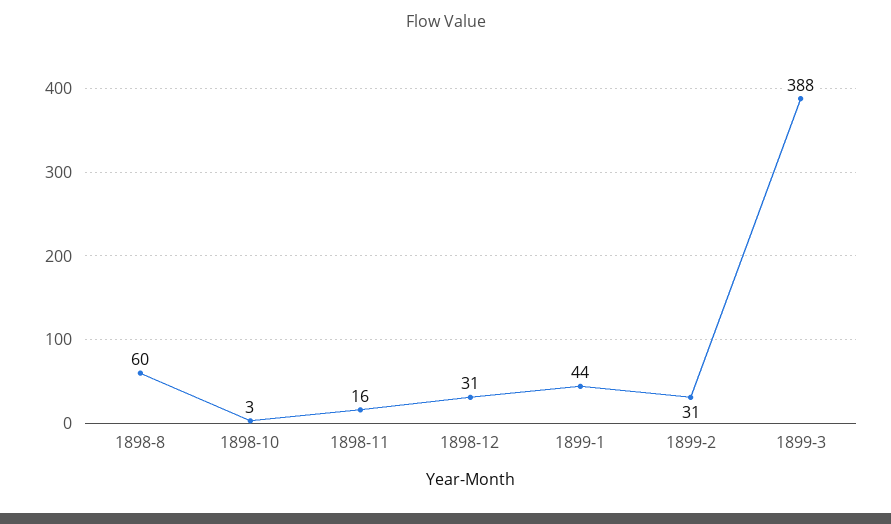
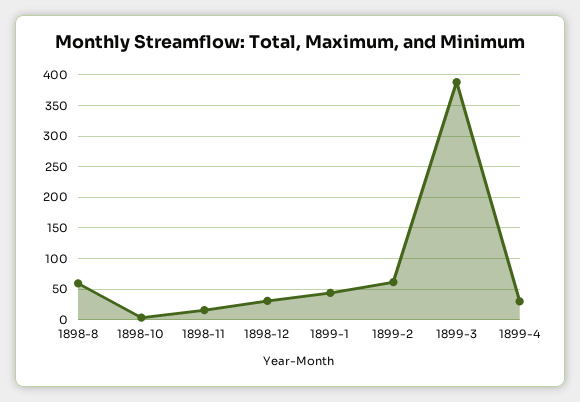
1899-2: 31 -> 60
1899-4: none -> 30

